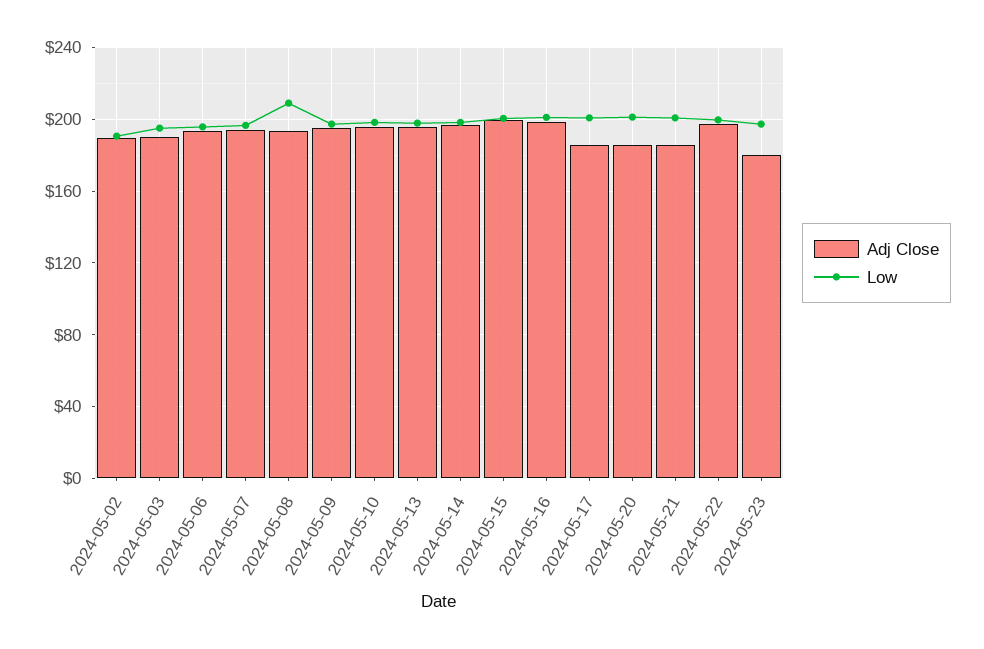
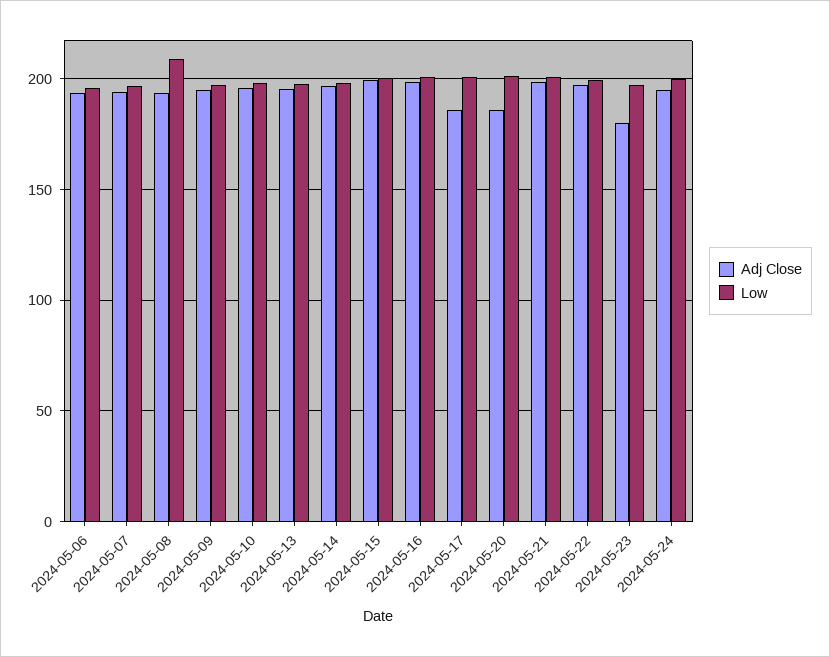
Adj Close, 2024-05-02: 190 -> none
Low, 2024-05-02: 190 -> none
Adj Close, 2024-05-03: 190 -> none
Low, 2024-05-03: 195 -> none
Adj Close, 2024-05-21: 185 -> 200
Adj Close, 2024-05-24: none -> 195
Low, 2024-05-24: none -> 200

